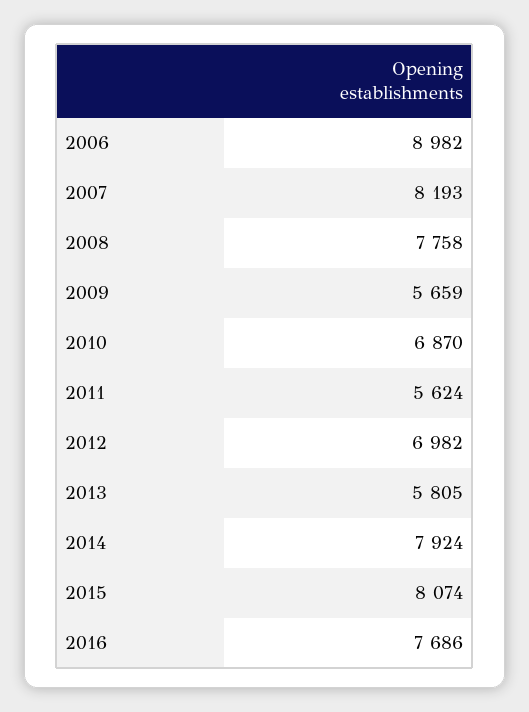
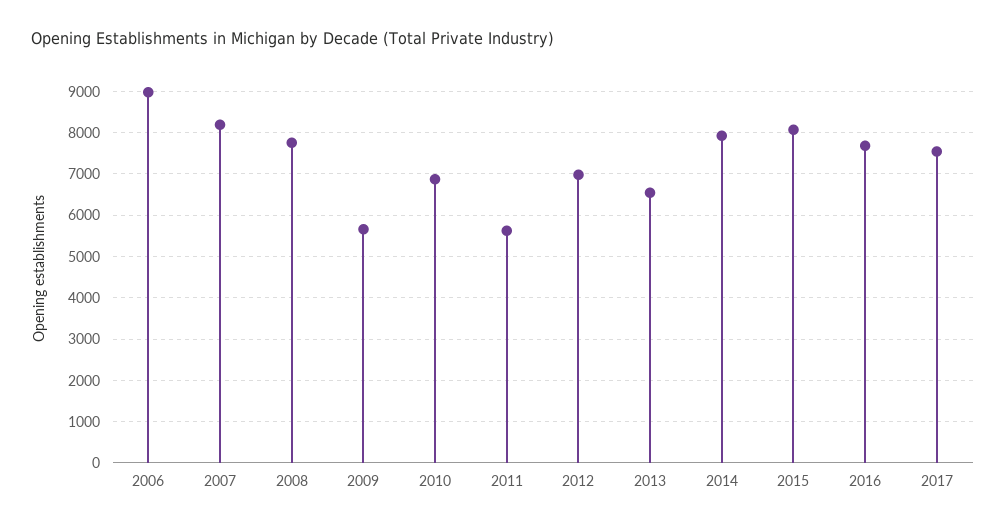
2013: 5805 -> 6600
2017: none -> 7600

